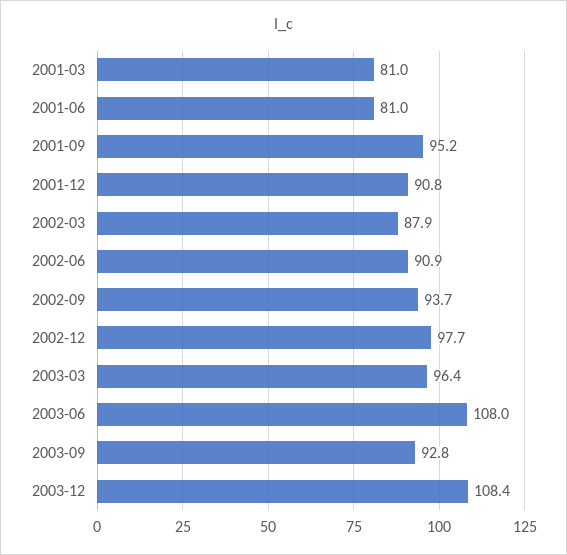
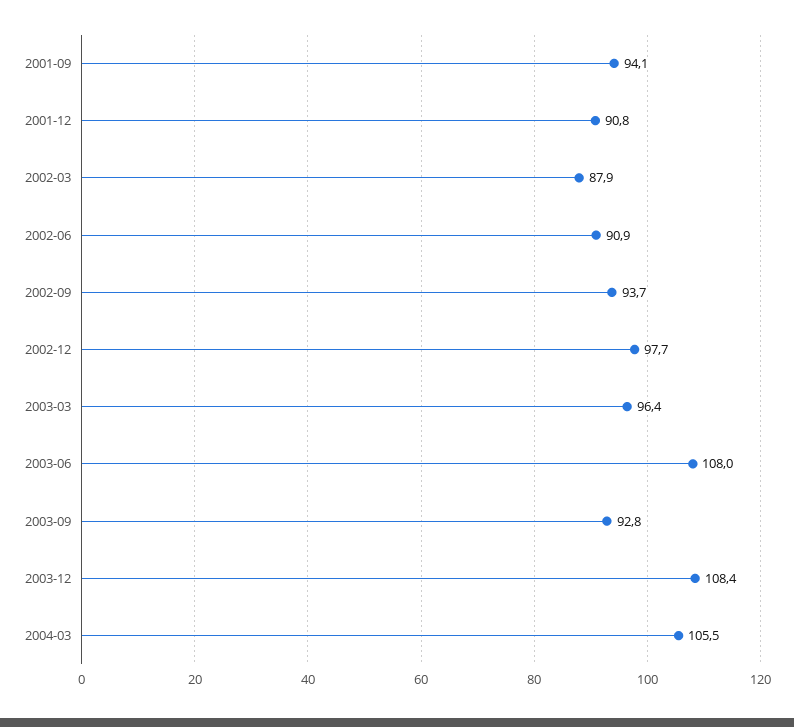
2001-03: 81 -> none
2001-06: 81 -> none
2001-09: 95.2 -> 94.1
2004-03: none -> 105.5

